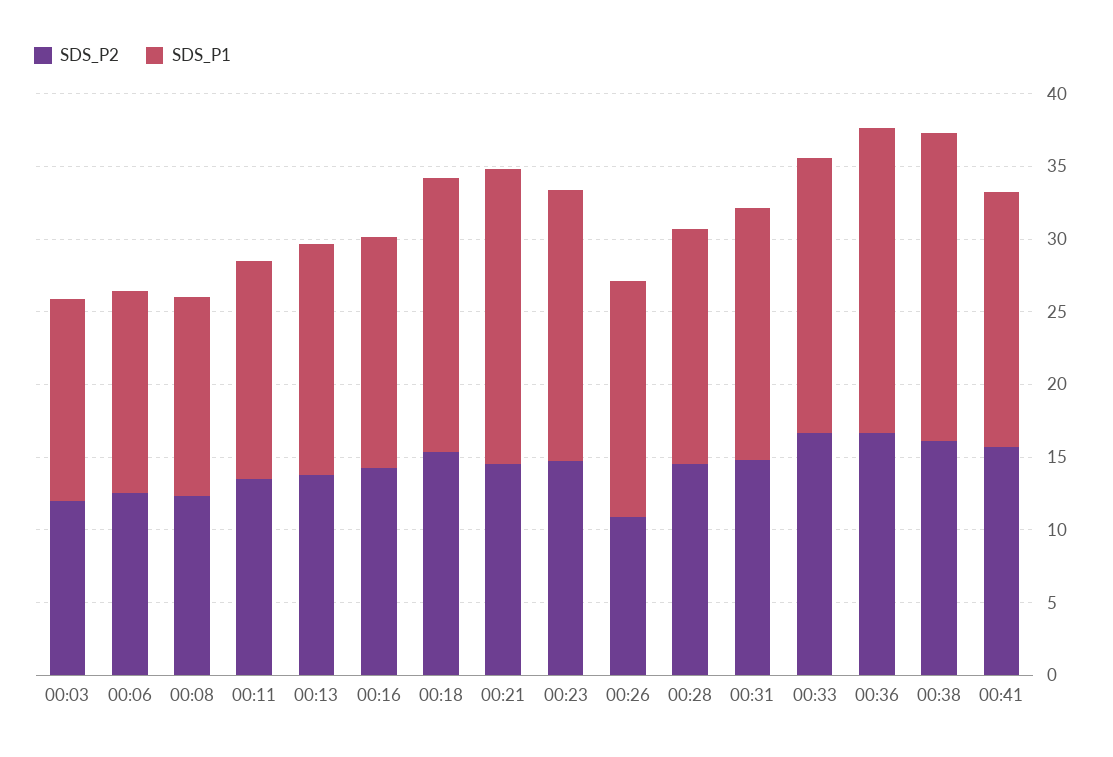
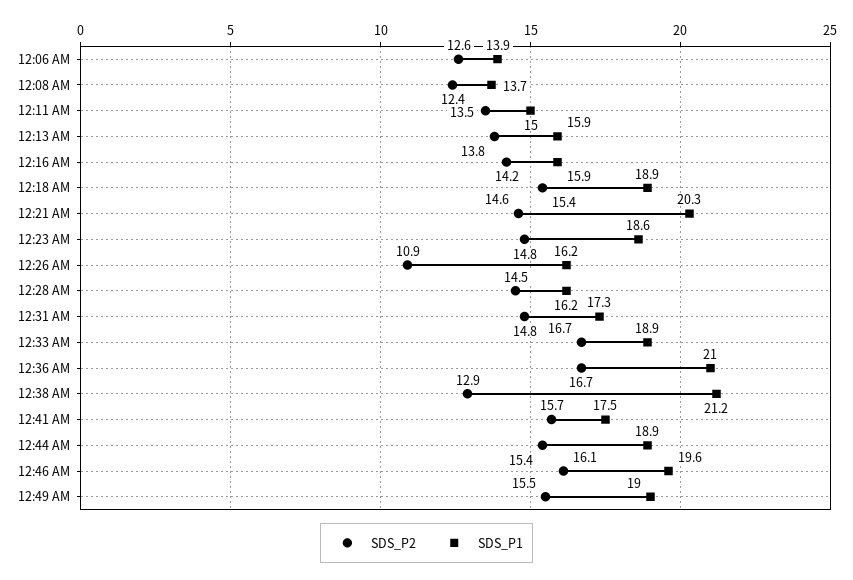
SDS_P2, 00:03: 12 -> none
SDS_P1, 00:03: 14 -> none
SDS_P2, 00:38: 16 -> 12.9
SDS_P2, 12:44 AM: none -> 15.4
SDS_P1, 12:44 AM: none -> 18.9
SDS_P2, 12:46 AM: none -> 16.1
SDS_P1, 12:46 AM: none -> 19.6
SDS_P2, 12:49 AM: none -> 15.5
SDS_P1, 12:49 AM: none -> 19

